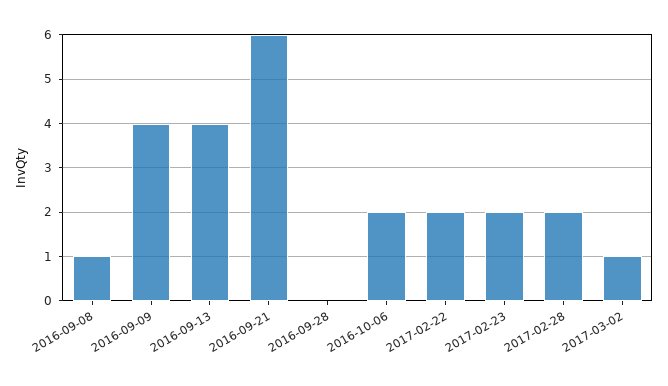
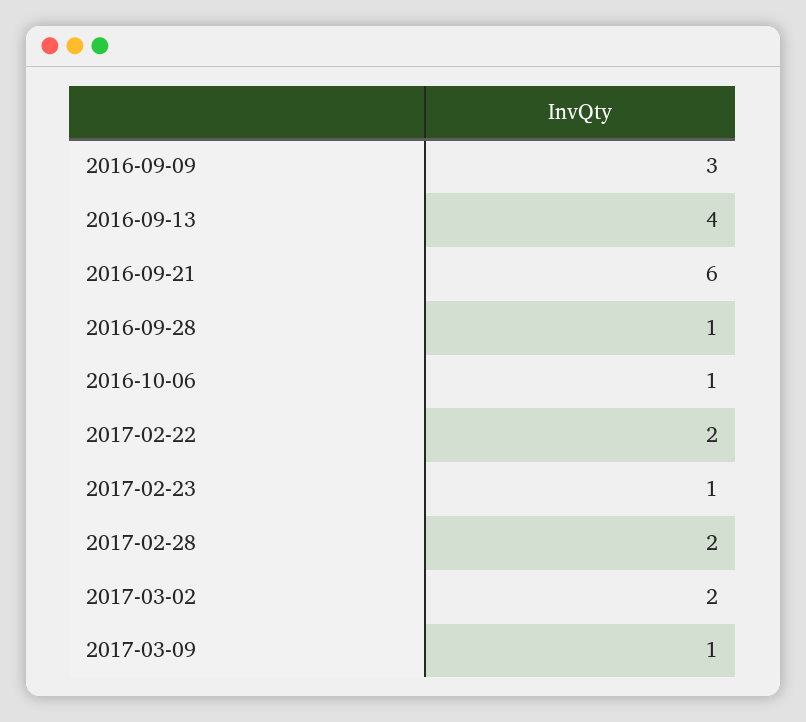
2016-09-08: 1 -> none
2016-09-09: 4 -> 3
2016-09-28: 0 -> 1
2016-10-06: 2 -> 1
2017-02-23: 2 -> 1
2017-03-02: 1 -> 2
2017-03-09: none -> 1

